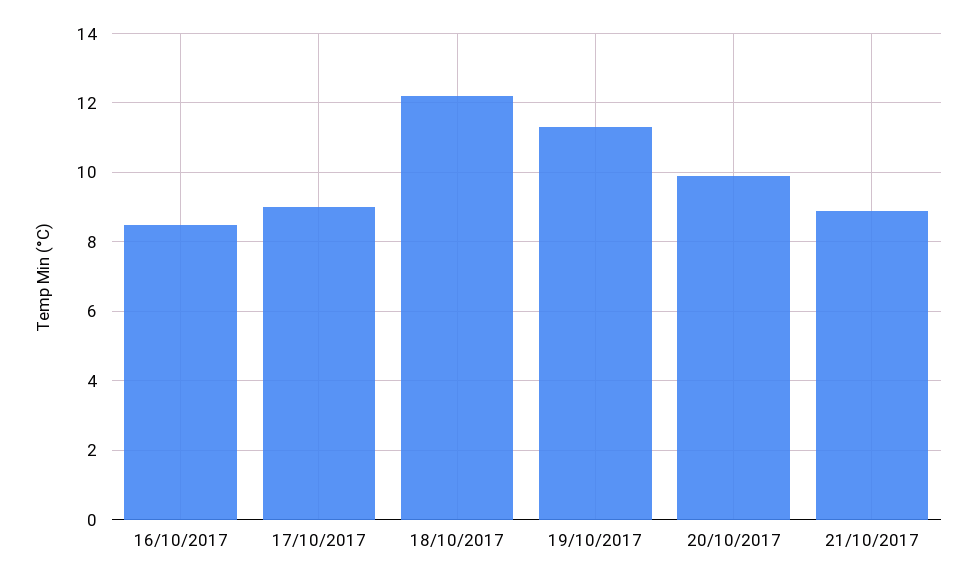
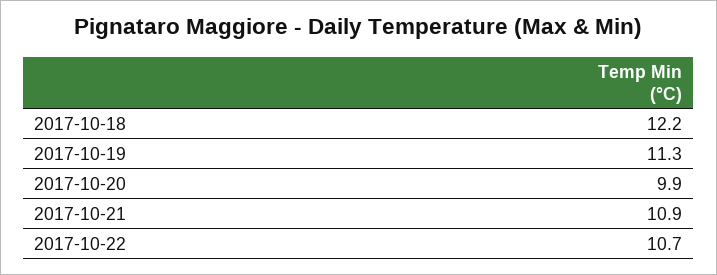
16/10/2017: 8.5 -> none
17/10/2017: 9 -> none
21/10/2017: 9 -> 10.9
2017-10-22: none -> 10.7

